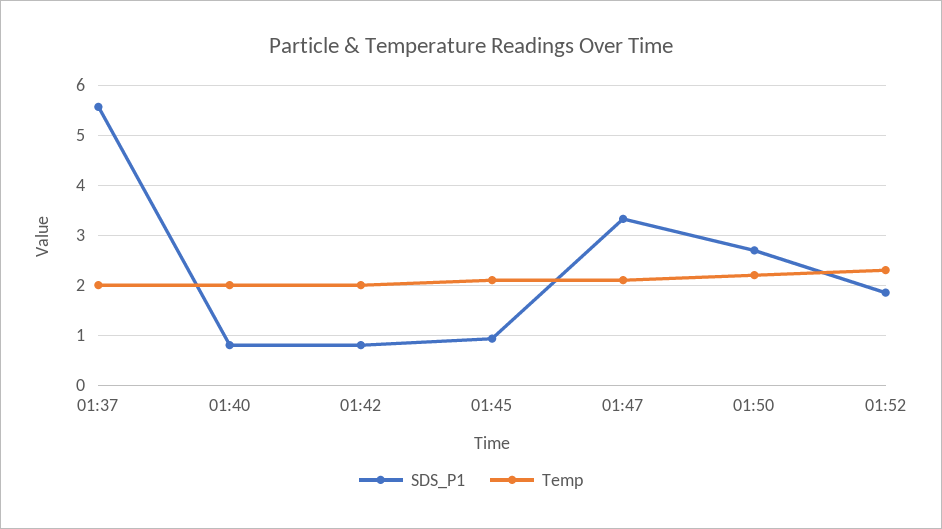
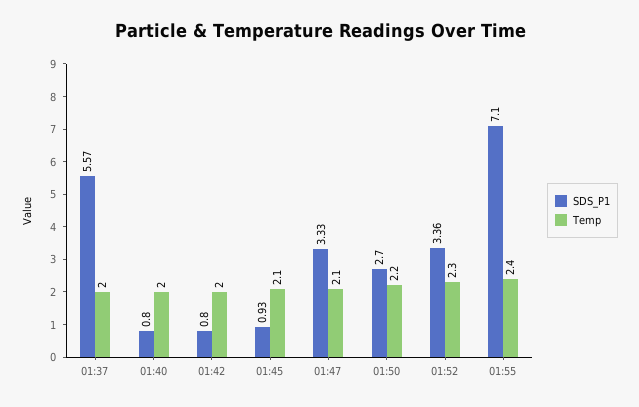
SDS_P1, 01:52: 1.8 -> 3.36
SDS_P1, 01:55: none -> 7.1
Temp, 01:55: none -> 2.4

